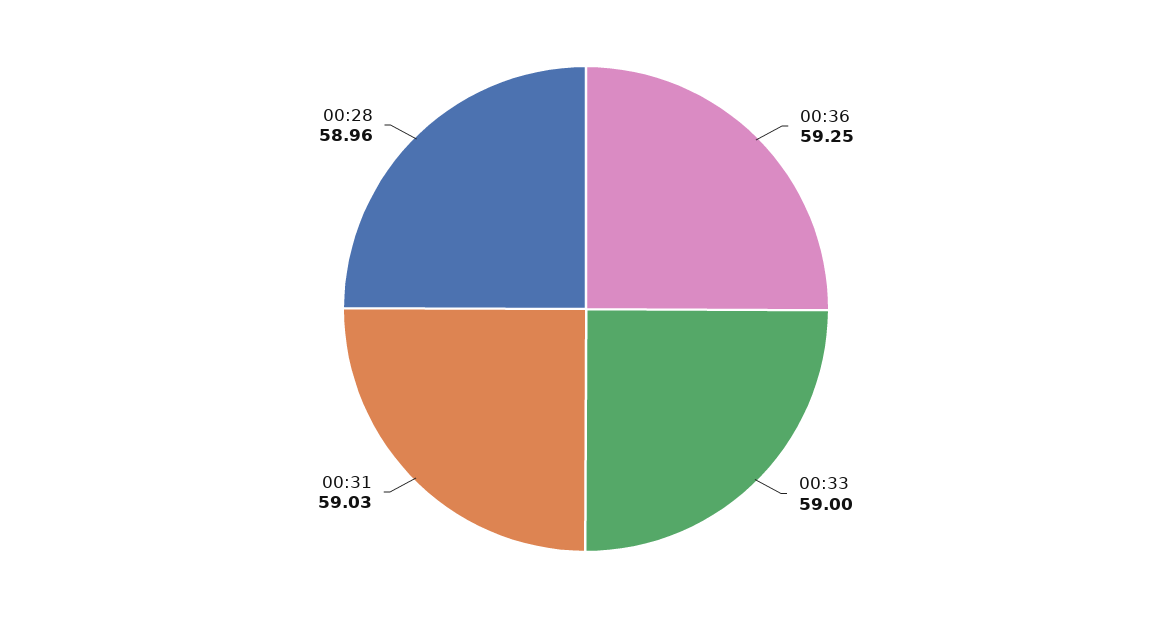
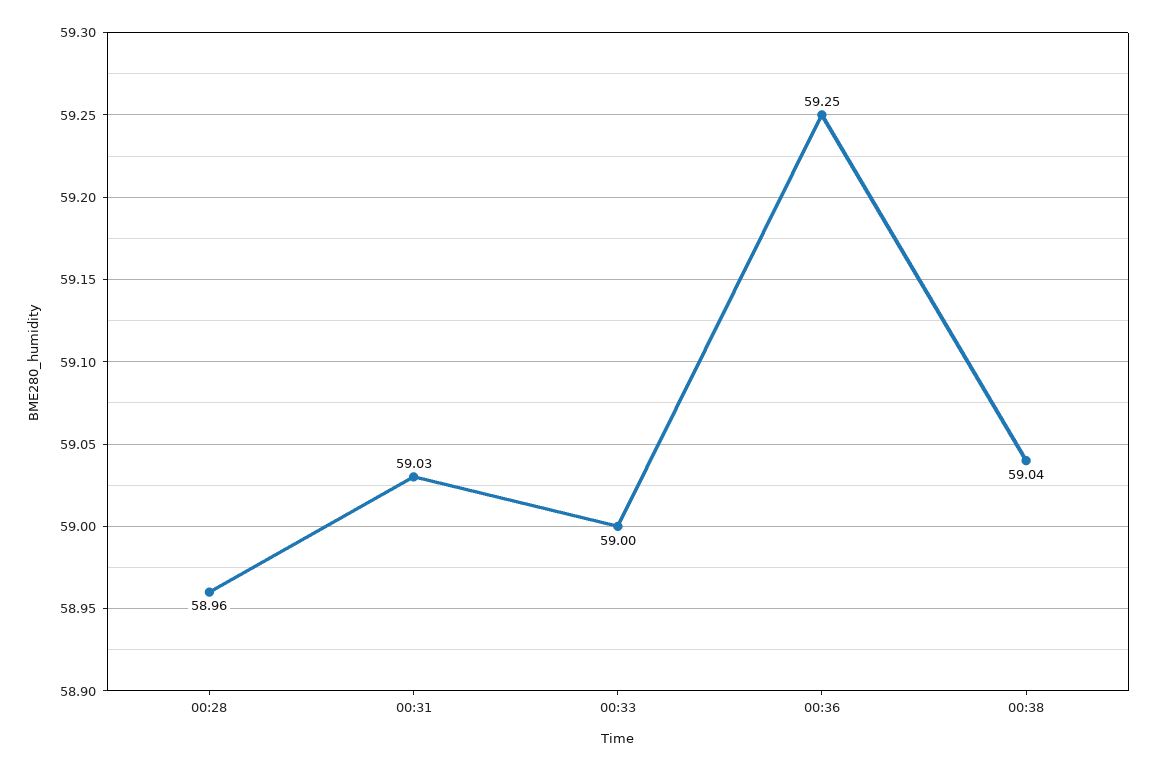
00:38: none -> 59.04

